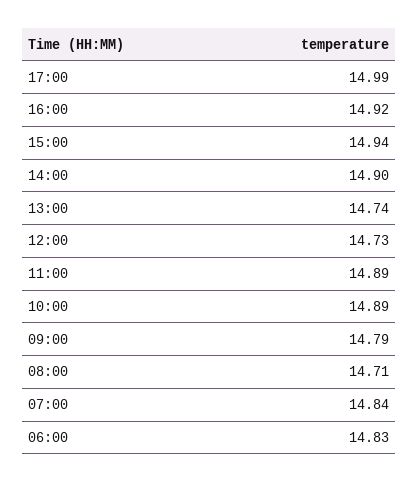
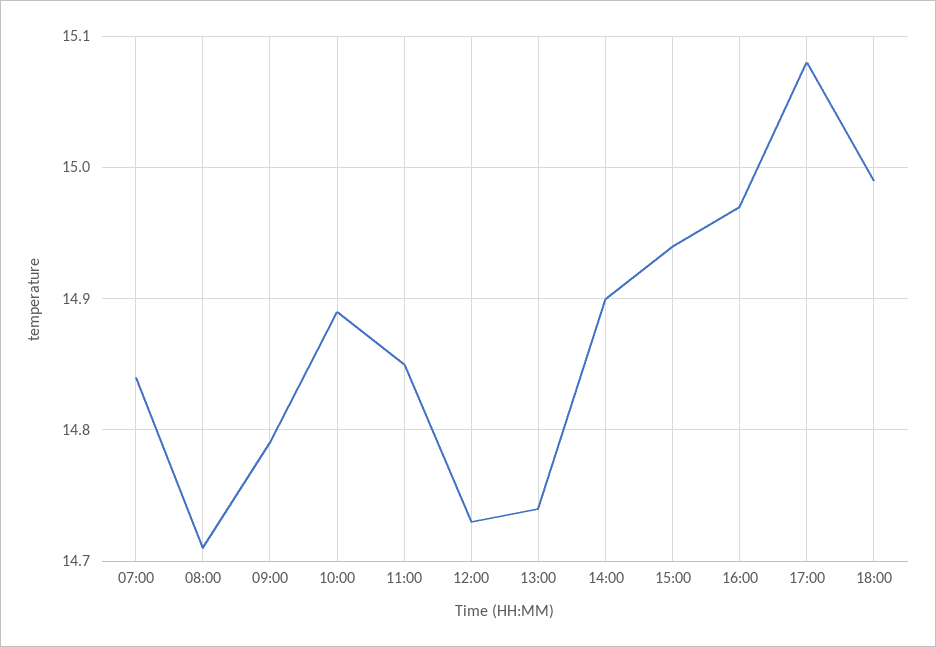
17:00: 14.99 -> 15.08
16:00: 14.92 -> 14.97
11:00: 14.89 -> 14.85
06:00: 14.83 -> none
18:00: none -> 14.99

